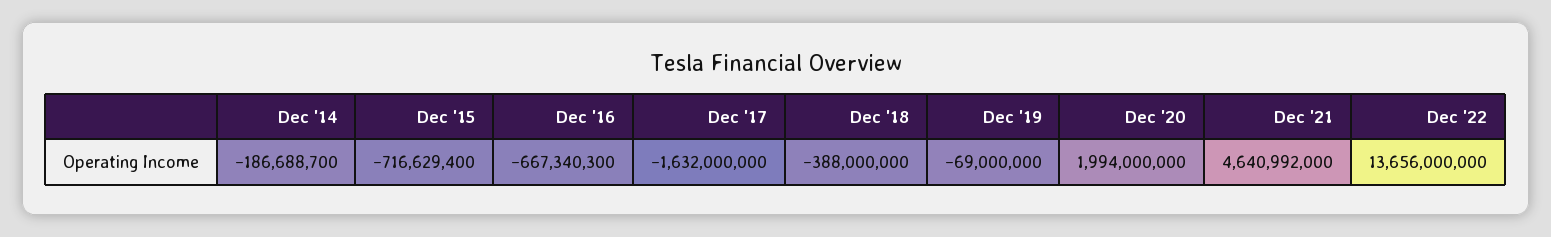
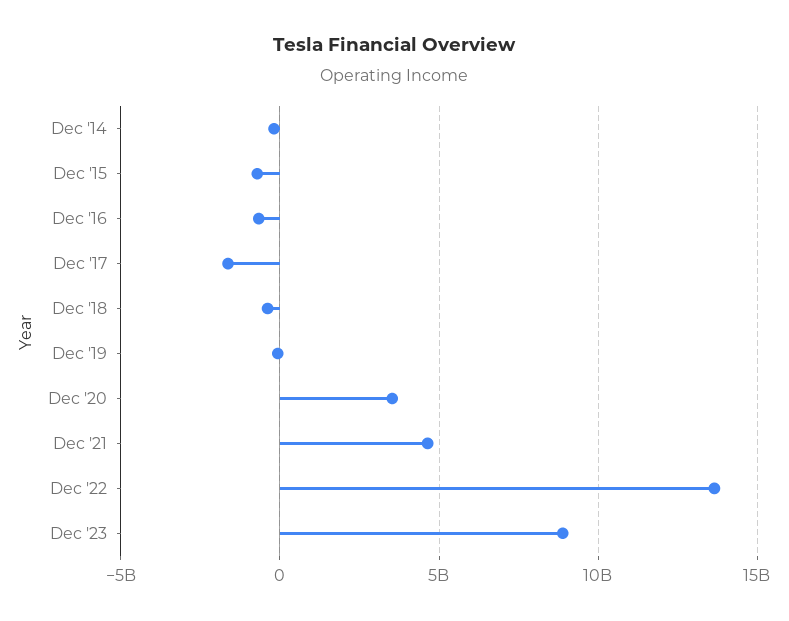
Dec '20: 1994000000 -> 3500000000
Dec '23: none -> 9000000000

